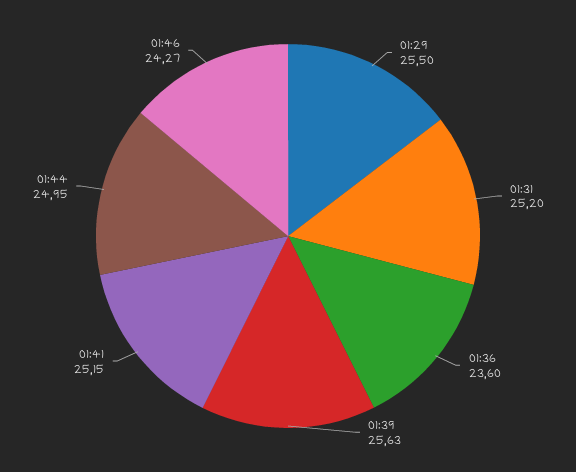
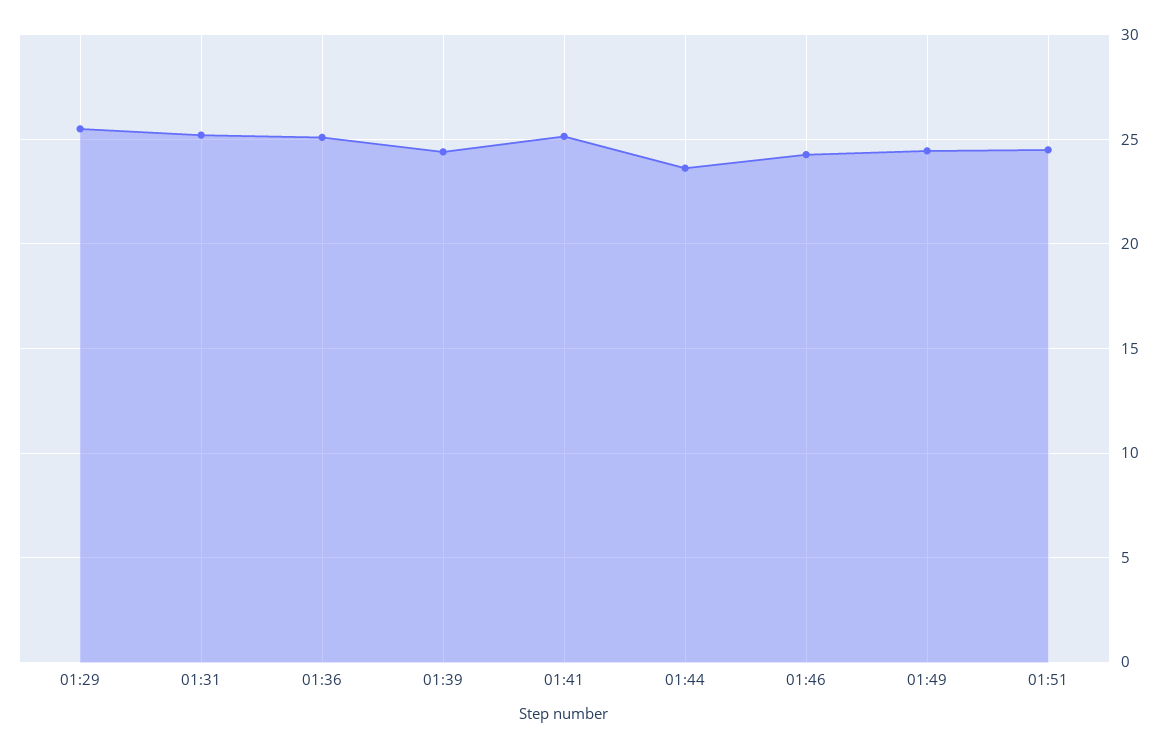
01:36: 23.6 -> 25
01:39: 25.63 -> 24.5
01:44: 24.95 -> 23.5
01:49: none -> 24.5
01:51: none -> 24.5

